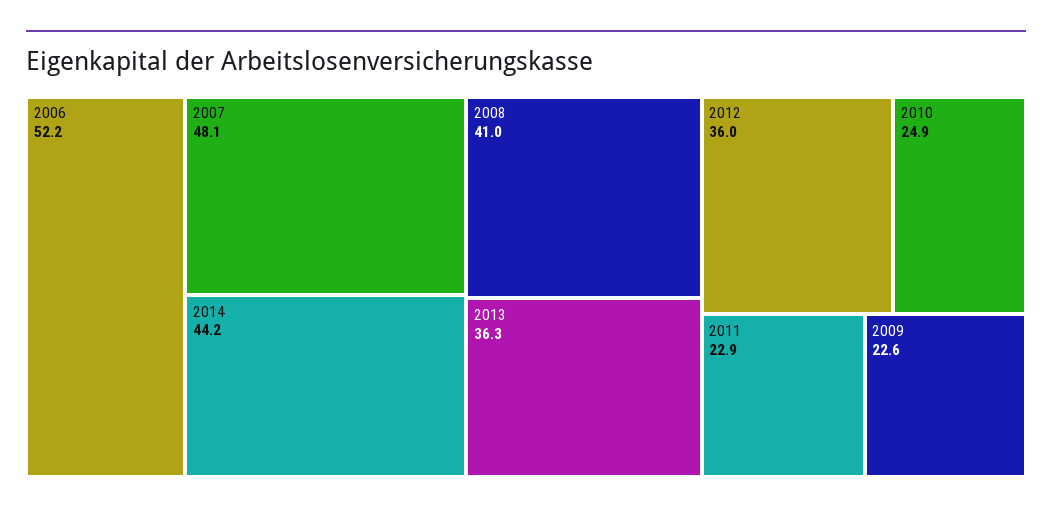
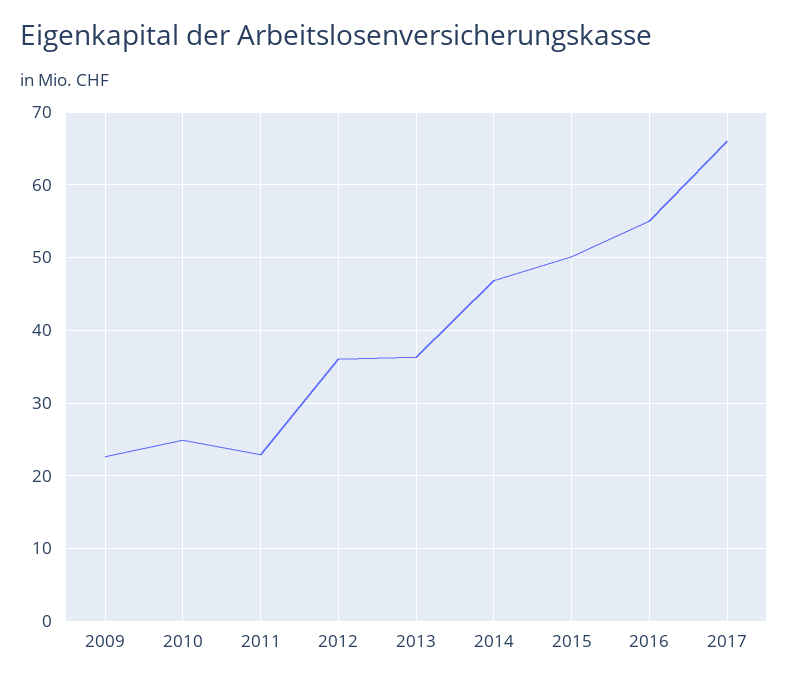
2006: 52.2 -> none
2007: 48.1 -> none
2014: 44.2 -> 47
2008: 41 -> none
2015: none -> 50
2016: none -> 55
2017: none -> 66

